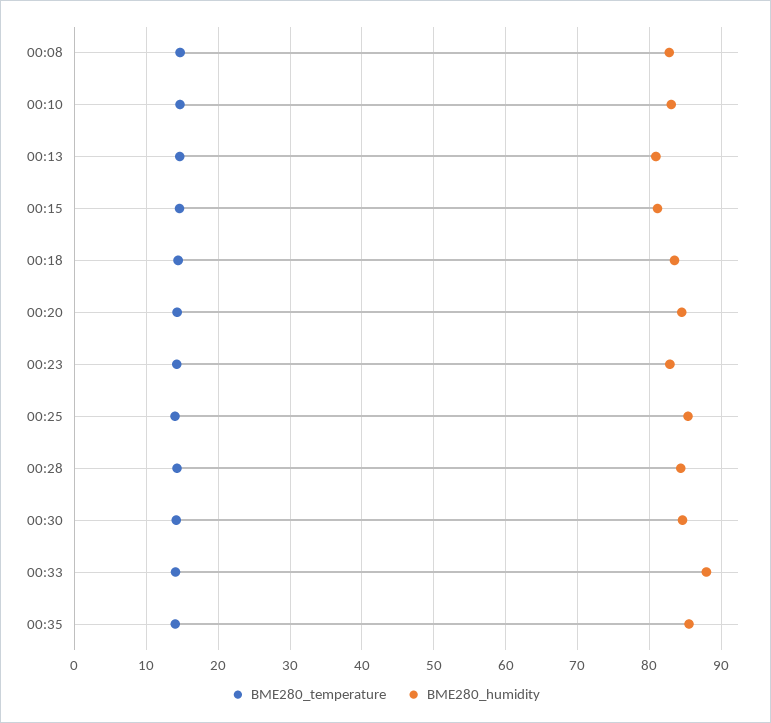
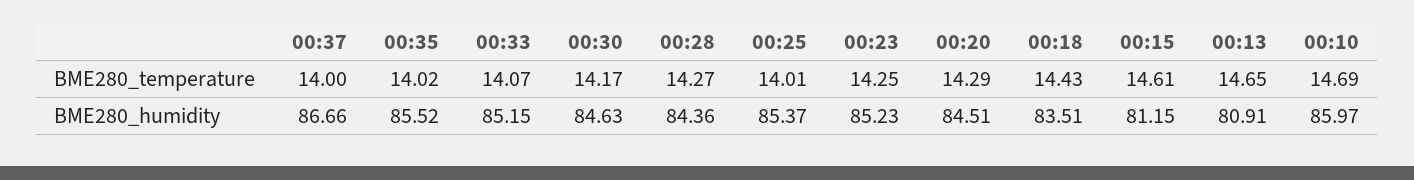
BME280_temperature, 00:08: 15 -> none
BME280_humidity, 00:08: 83 -> none
BME280_humidity, 00:10: 83 -> 85.97
BME280_humidity, 00:23: 83 -> 85.23
BME280_humidity, 00:33: 88 -> 85.15
BME280_temperature, 00:37: none -> 14
BME280_humidity, 00:37: none -> 86.66

